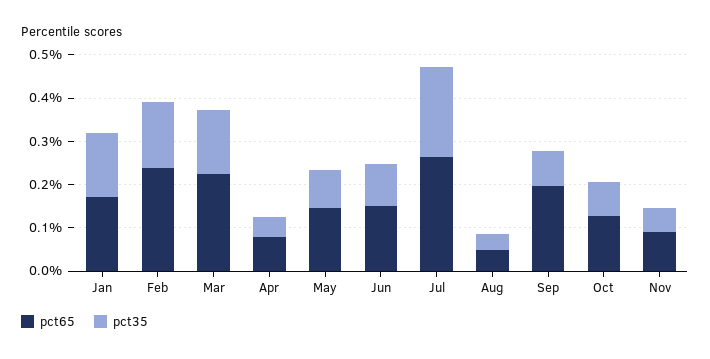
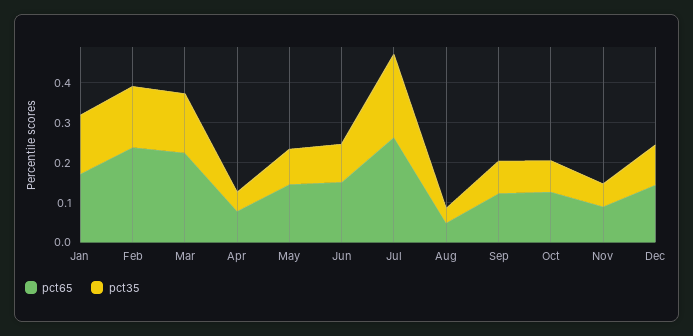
pct65, Sep: 0.2 -> 0.125
pct65, Dec: none -> 0.15
pct35, Dec: none -> 0.1

